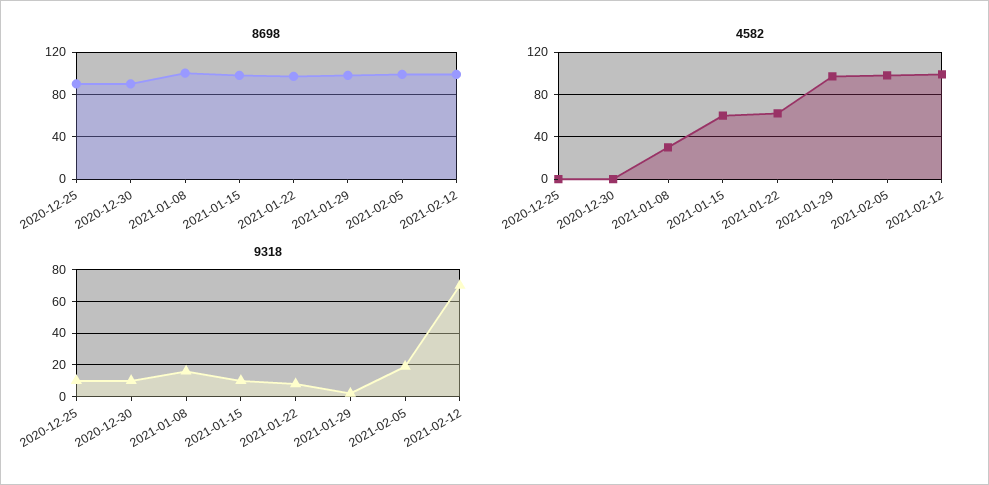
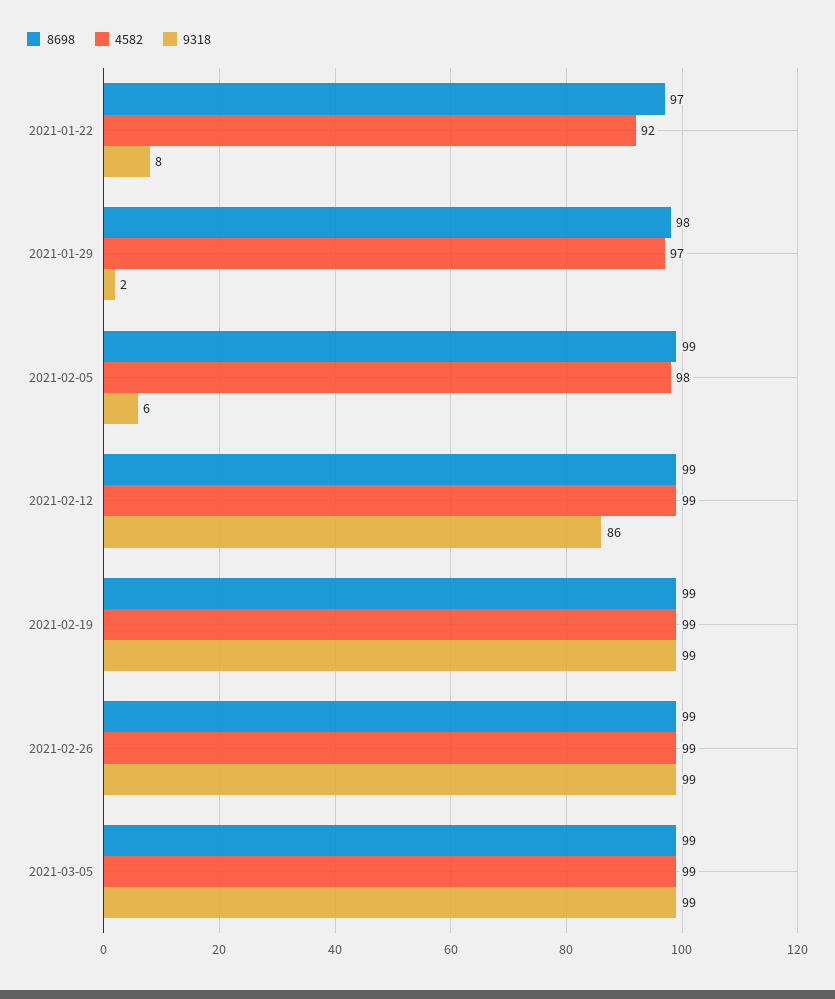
8698, 2020-12-25: 90 -> none
8698, 2020-12-30: 90 -> none
8698, 2021-01-08: 100 -> none
8698, 2021-01-15: 100 -> none
4582, 2020-12-25: 0 -> none
4582, 2020-12-30: 0 -> none
4582, 2021-01-08: 30 -> none
4582, 2021-01-15: 60 -> none
4582, 2021-01-22: 60 -> 92
9318, 2020-12-25: 10 -> none
9318, 2020-12-30: 10 -> none
9318, 2021-01-08: 15 -> none
9318, 2021-01-15: 10 -> none
9318, 2021-02-05: 20 -> 6
9318, 2021-02-12: 70 -> 86
8698, 2021-02-19: none -> 99
4582, 2021-02-19: none -> 99
9318, 2021-02-19: none -> 99
8698, 2021-02-26: none -> 99
4582, 2021-02-26: none -> 99
9318, 2021-02-26: none -> 99
8698, 2021-03-05: none -> 99
4582, 2021-03-05: none -> 99
9318, 2021-03-05: none -> 99

